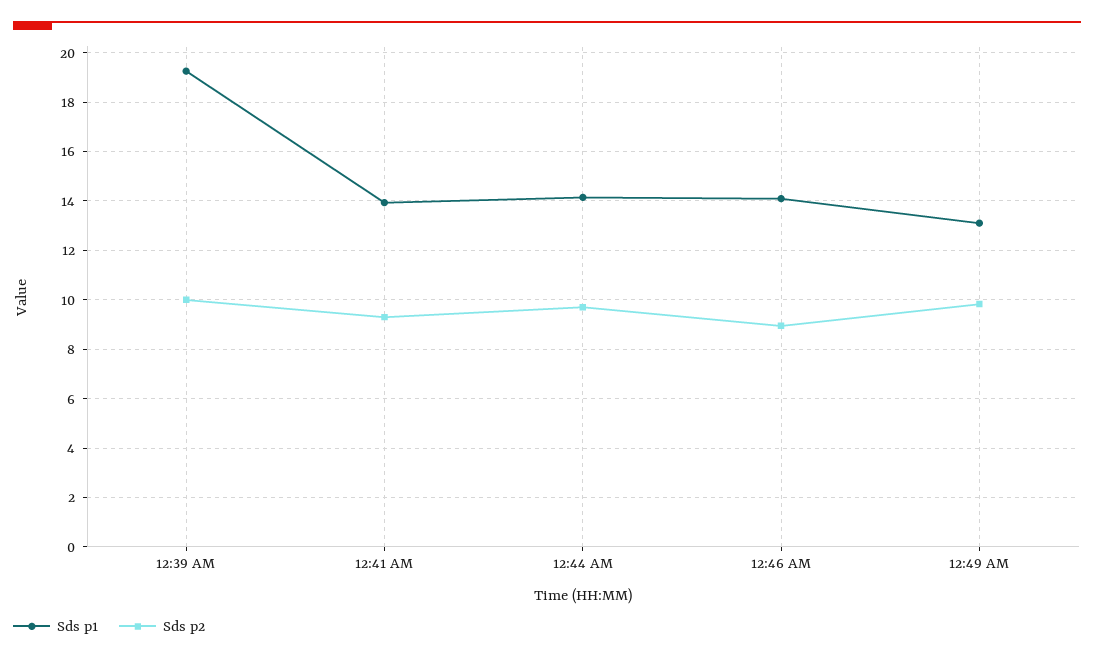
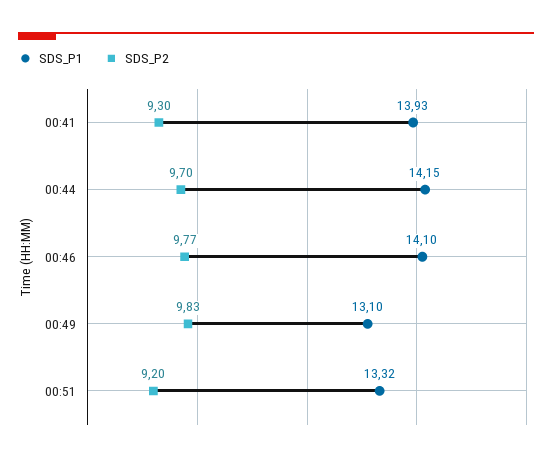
Sds p1, 12:39 AM: 19.25 -> none
Sds p2, 12:39 AM: 10 -> none
Sds p2, 12:46 AM: 9 -> 9.77
Sds p1, 00:51: none -> 13.32
Sds p2, 00:51: none -> 9.2

